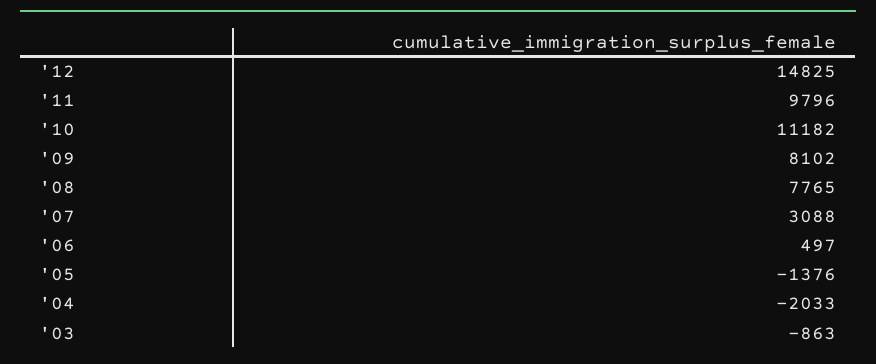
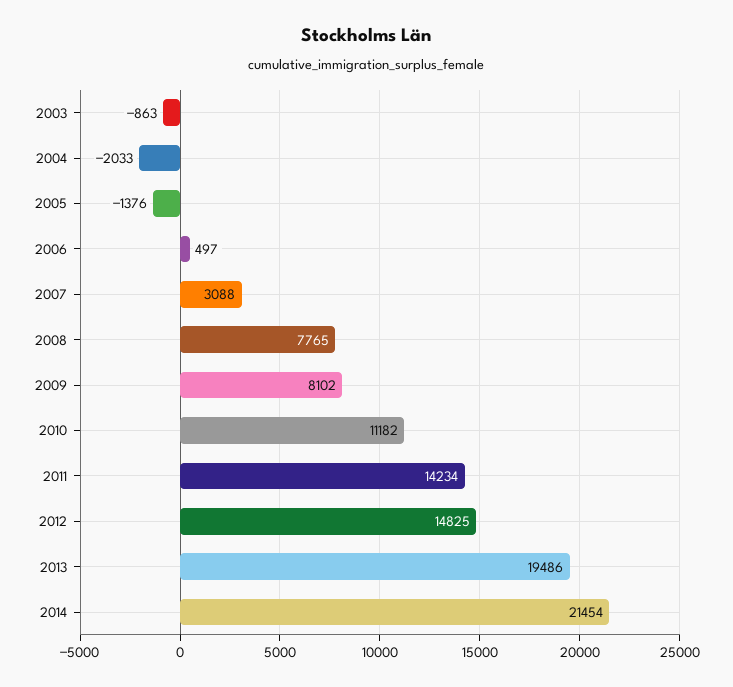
'11: 9796 -> 14234
2013: none -> 19486
2014: none -> 21454

